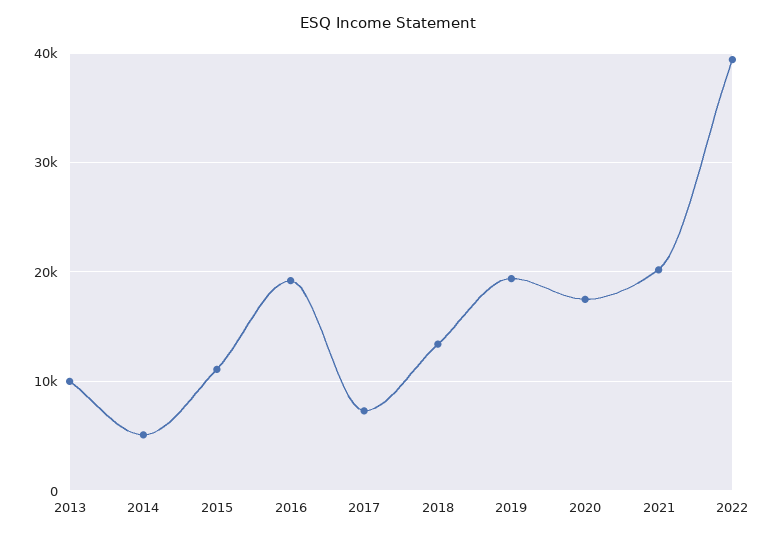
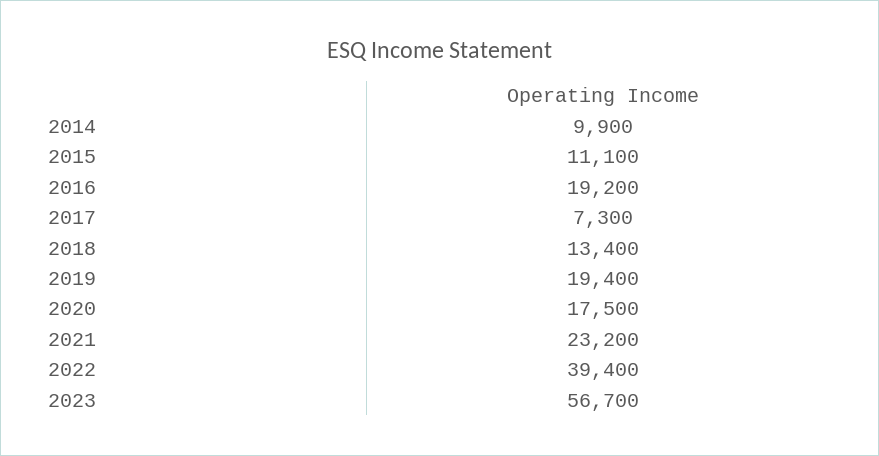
2013: 10000 -> none
2014: 5000 -> 9900
2021: 20000 -> 23200
2023: none -> 56700

